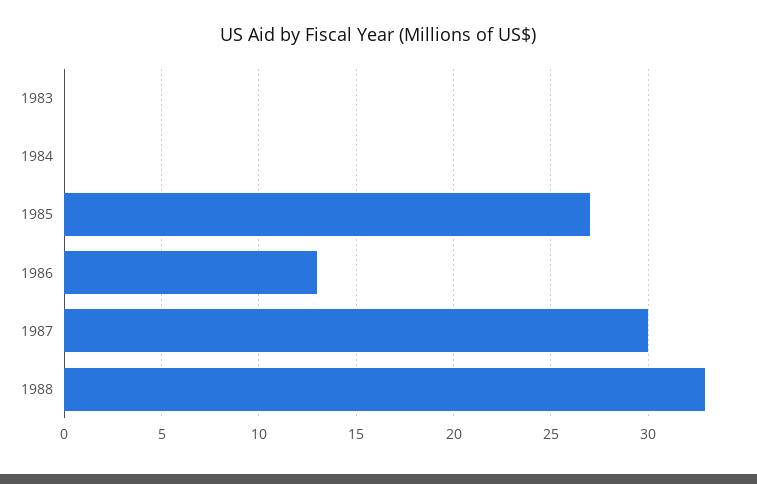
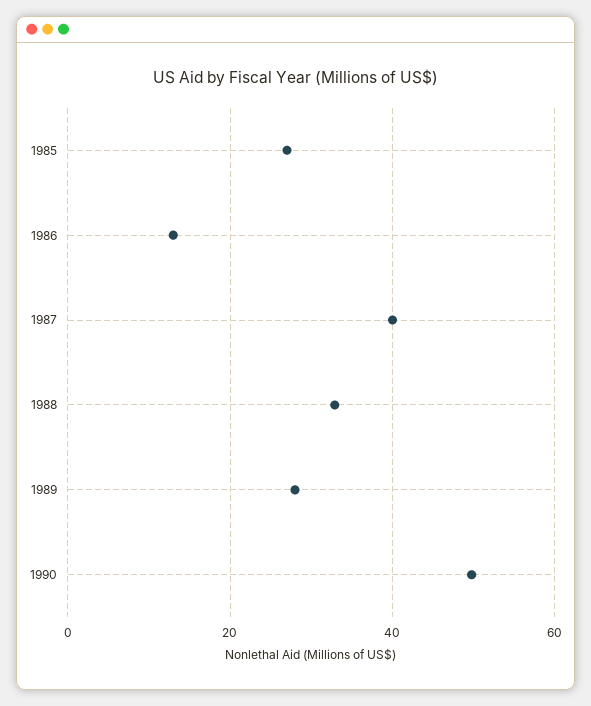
1983: 0 -> none
1984: 0 -> none
1987: 30 -> 40
1989: none -> 28
1990: none -> 50

